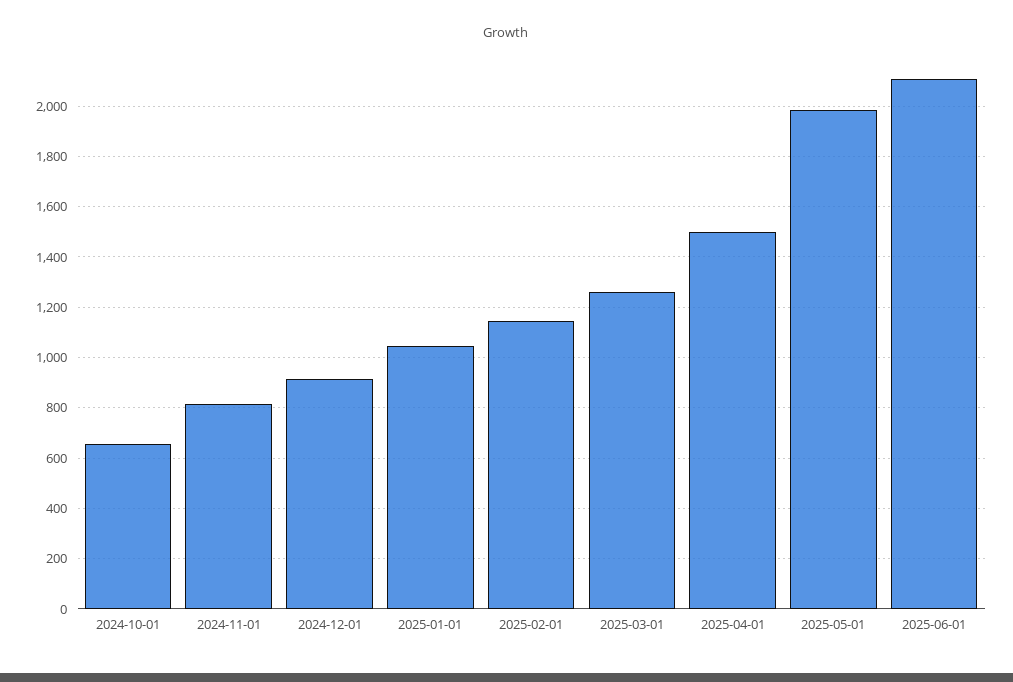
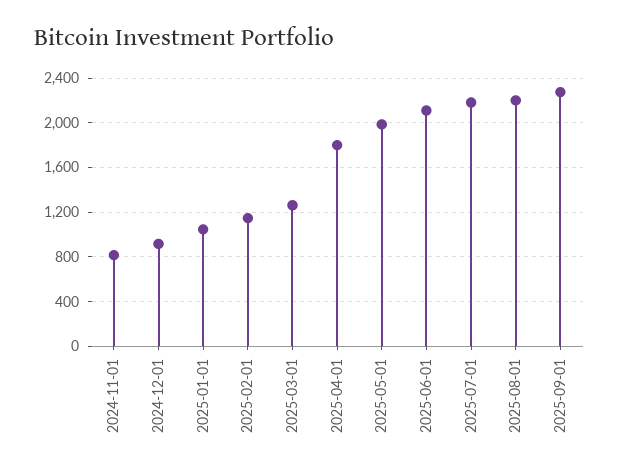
2024-10-01: 650 -> none
2025-04-01: 1500 -> 1800
2025-07-01: none -> 2200
2025-08-01: none -> 2200
2025-09-01: none -> 2300

